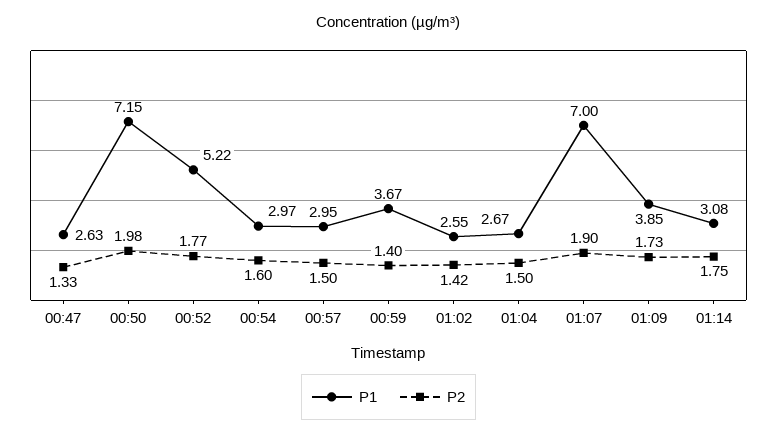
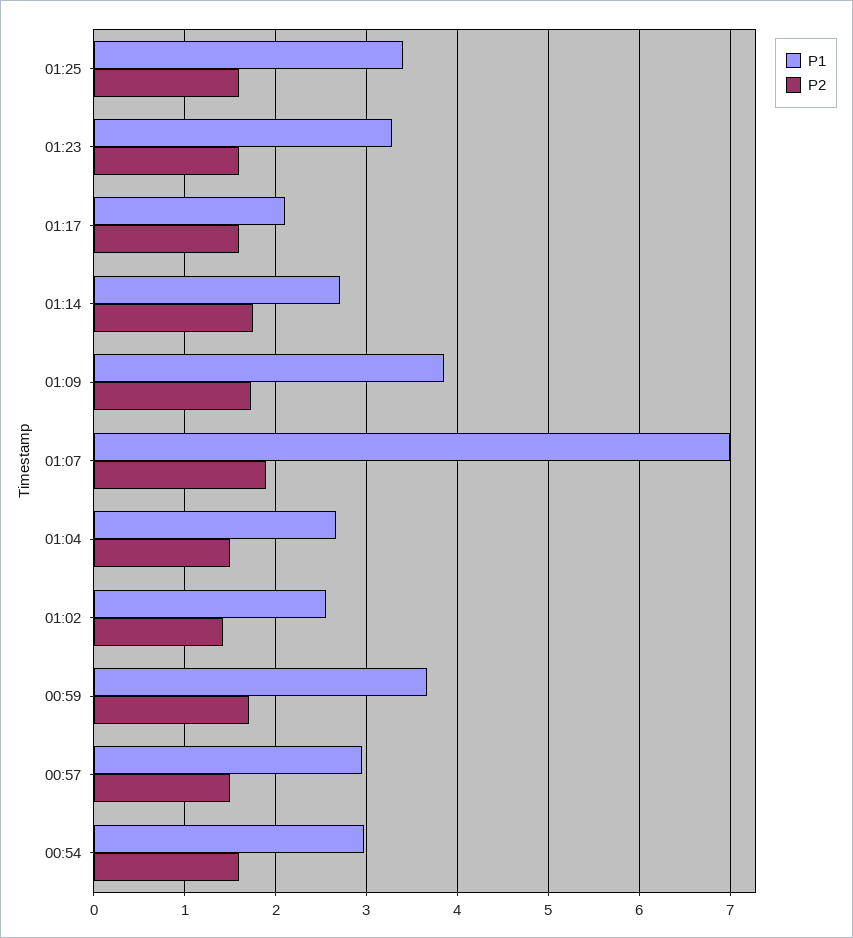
P1, 00:47: 2.63 -> none
P2, 00:47: 1.33 -> none
P1, 00:50: 7.15 -> none
P2, 00:50: 1.98 -> none
P1, 00:52: 5.22 -> none
P2, 00:52: 1.77 -> none
P2, 00:59: 1.4 -> 1.7
P1, 01:14: 3.08 -> 2.7
P1, 01:25: none -> 3.4
P2, 01:25: none -> 1.6
P1, 01:23: none -> 3.3
P2, 01:23: none -> 1.6
P1, 01:17: none -> 2.1
P2, 01:17: none -> 1.6

